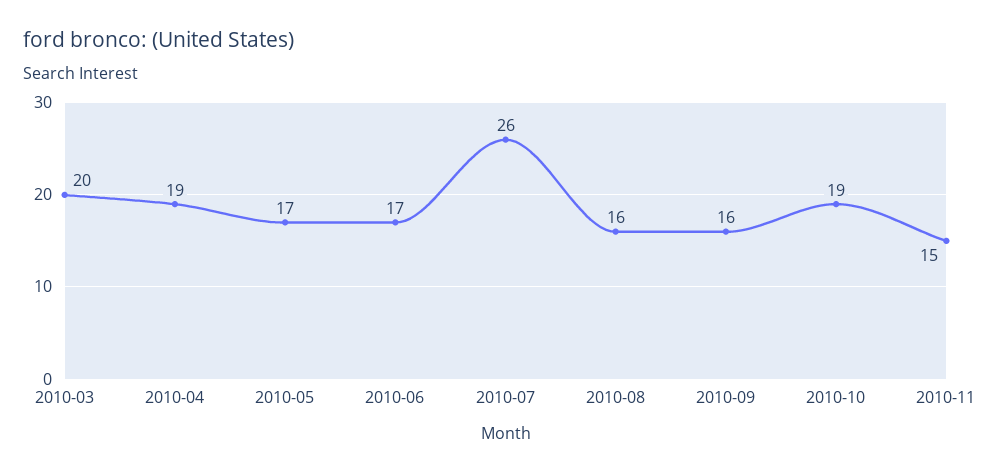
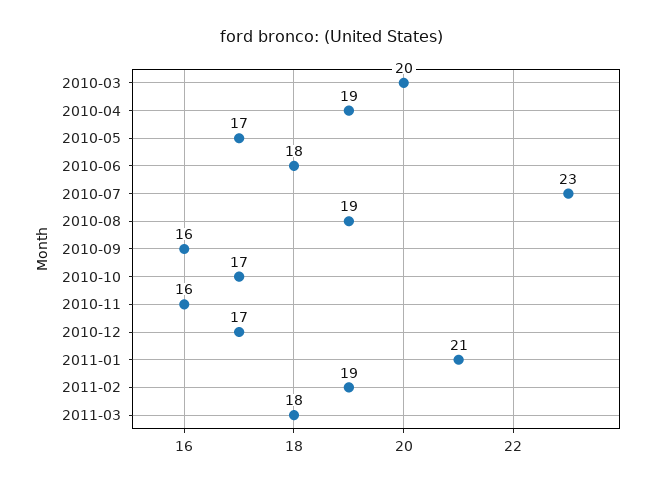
2010-06: 17 -> 18
2010-07: 26 -> 23
2010-08: 16 -> 19
2010-10: 19 -> 17
2010-11: 15 -> 16
2010-12: none -> 17
2011-01: none -> 21
2011-02: none -> 19
2011-03: none -> 18

